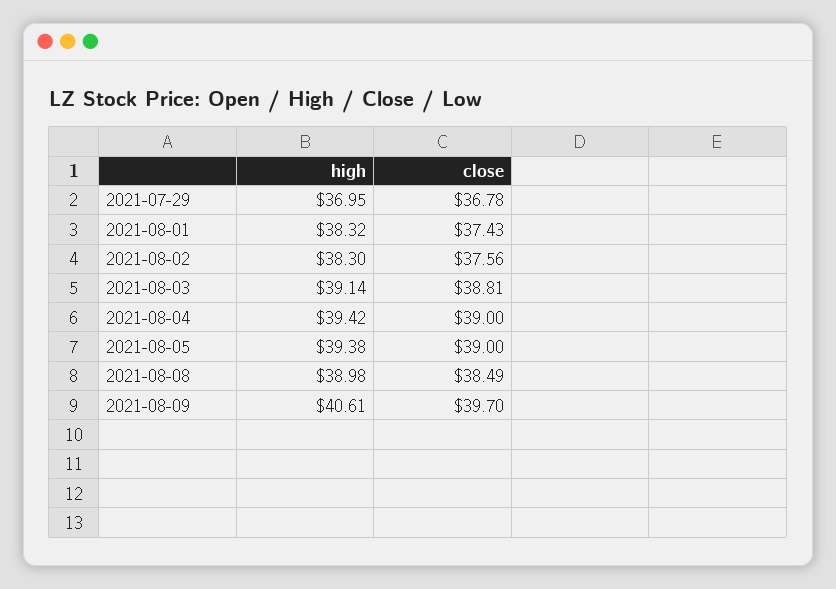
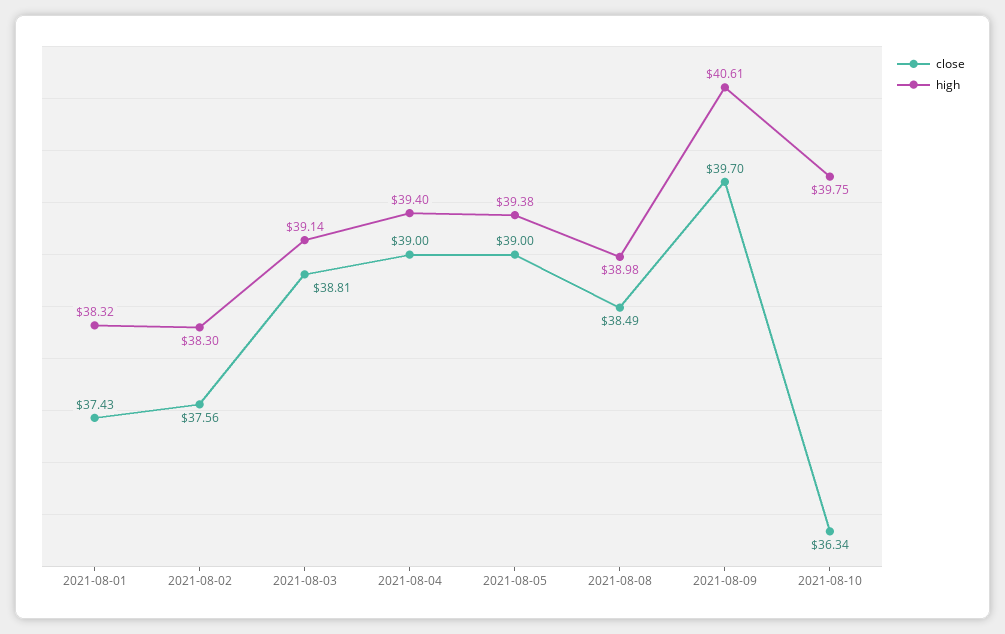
high, 2021-07-29: 36.95 -> none
close, 2021-07-29: 36.78 -> none
high, 2021-08-04: 39.42 -> 39.4
close, 2021-08-10: none -> 36.34
high, 2021-08-10: none -> 39.75

